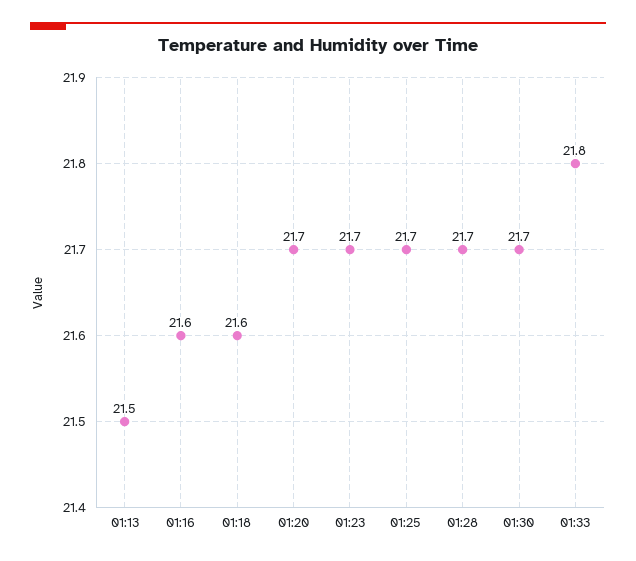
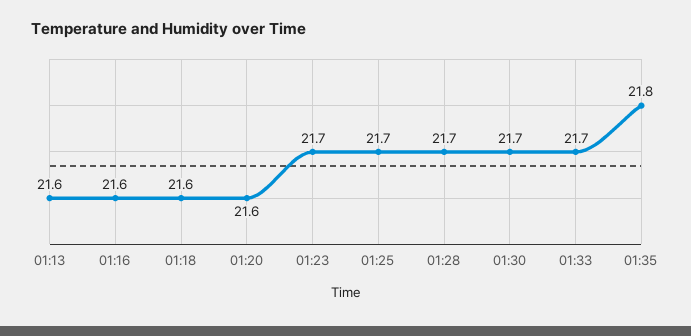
01:13: 21.5 -> 21.6
01:20: 21.7 -> 21.6
01:33: 21.8 -> 21.7
01:35: none -> 21.8

